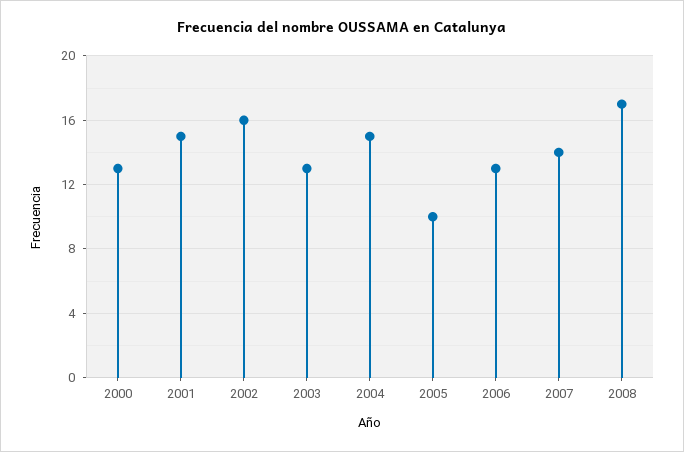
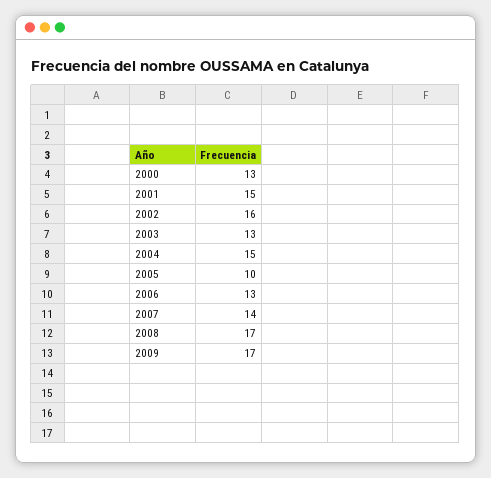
2009: none -> 17

